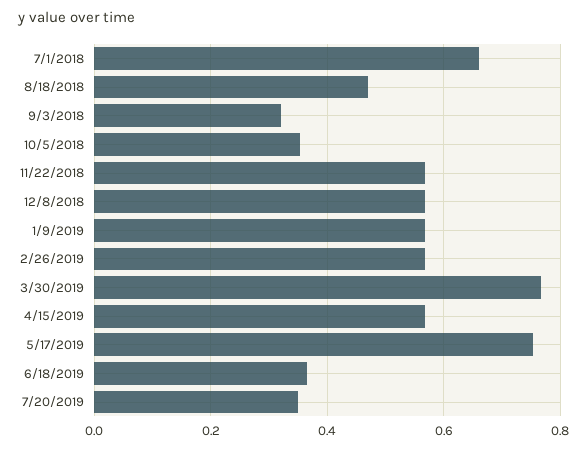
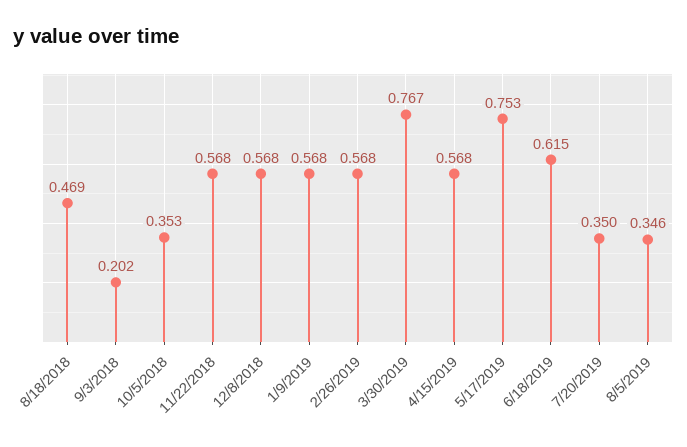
7/1/2018: 0.66 -> none
9/3/2018: 0.32 -> 0.202
6/18/2019: 0.36 -> 0.615
8/5/2019: none -> 0.346

